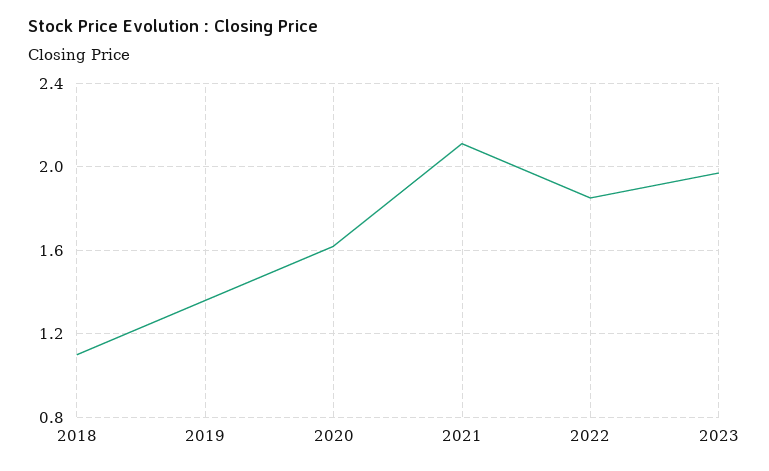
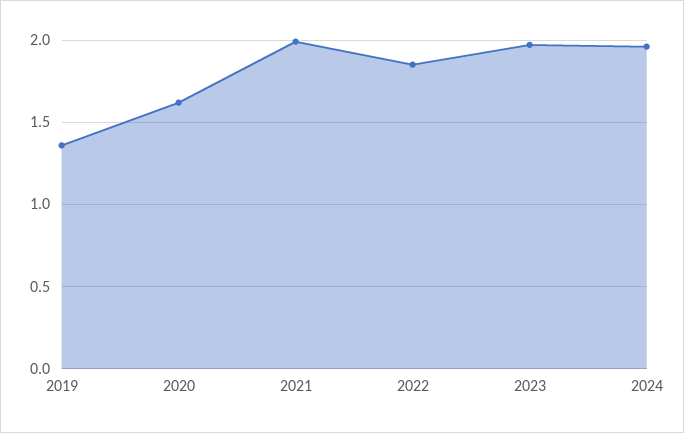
2018: 1.1 -> none
2021: 2.1 -> 2
2024: none -> 1.95

